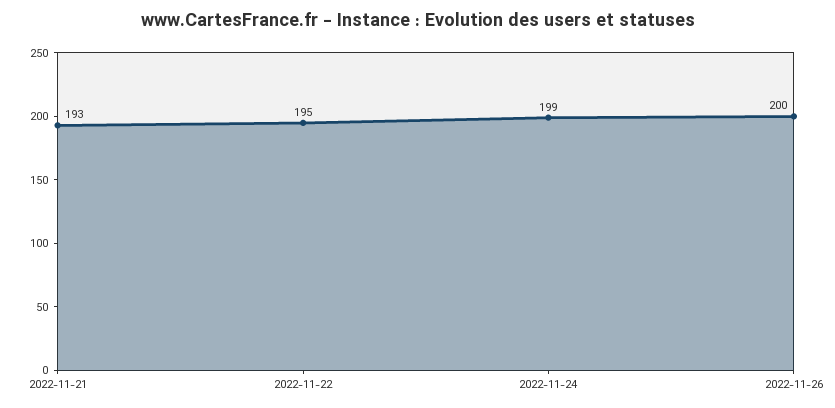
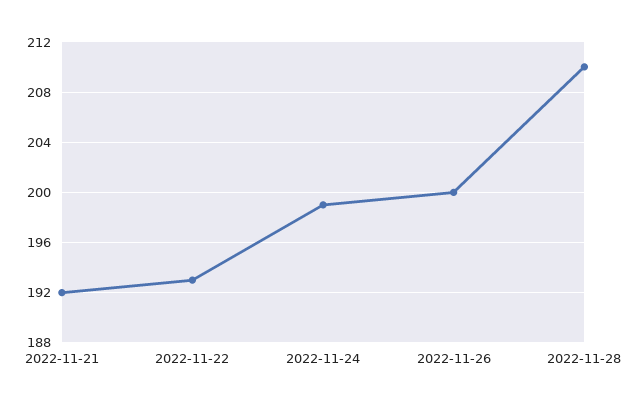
2022-11-21: 193 -> 192
2022-11-22: 195 -> 193
2022-11-28: none -> 210

